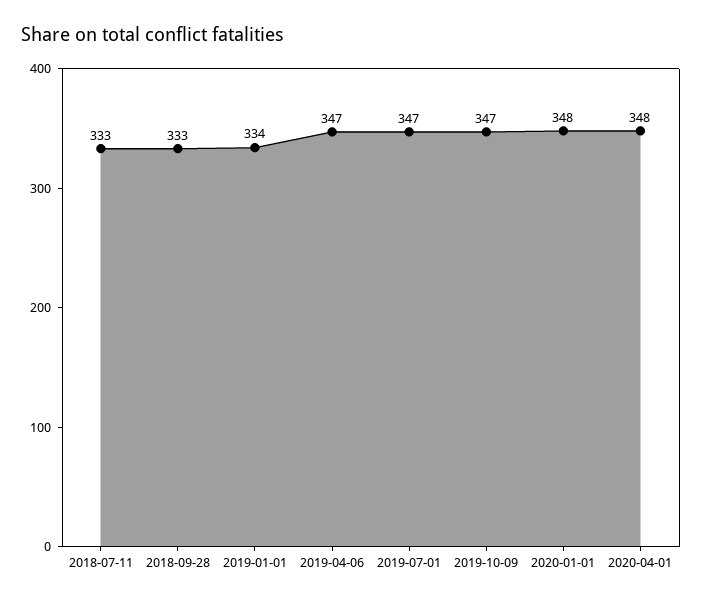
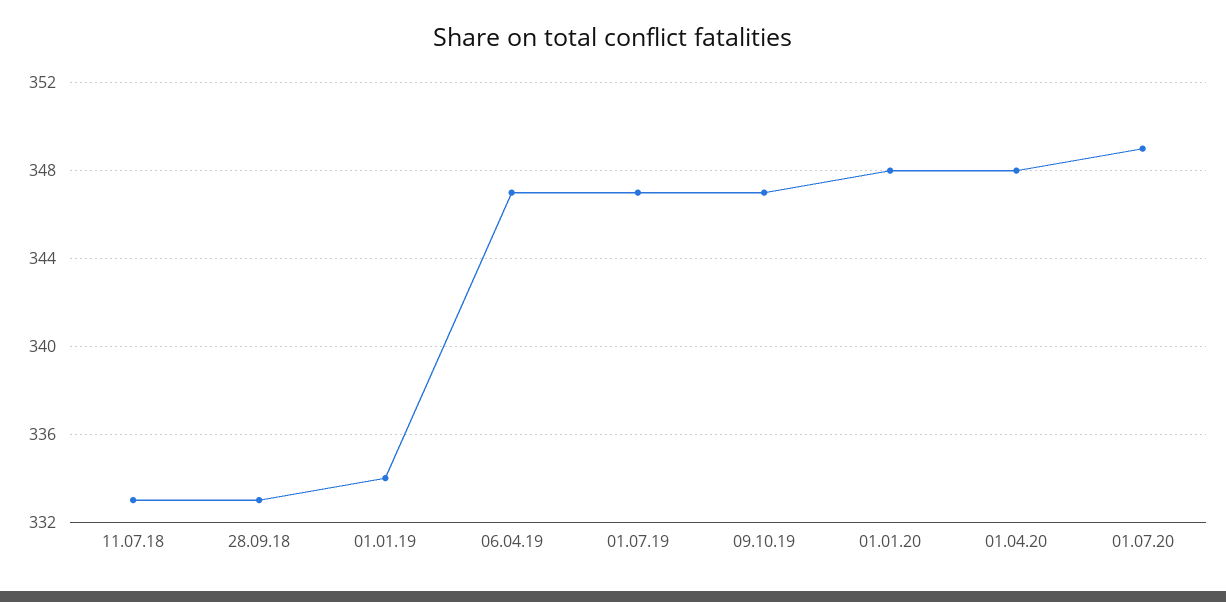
01.07.20: none -> 349

